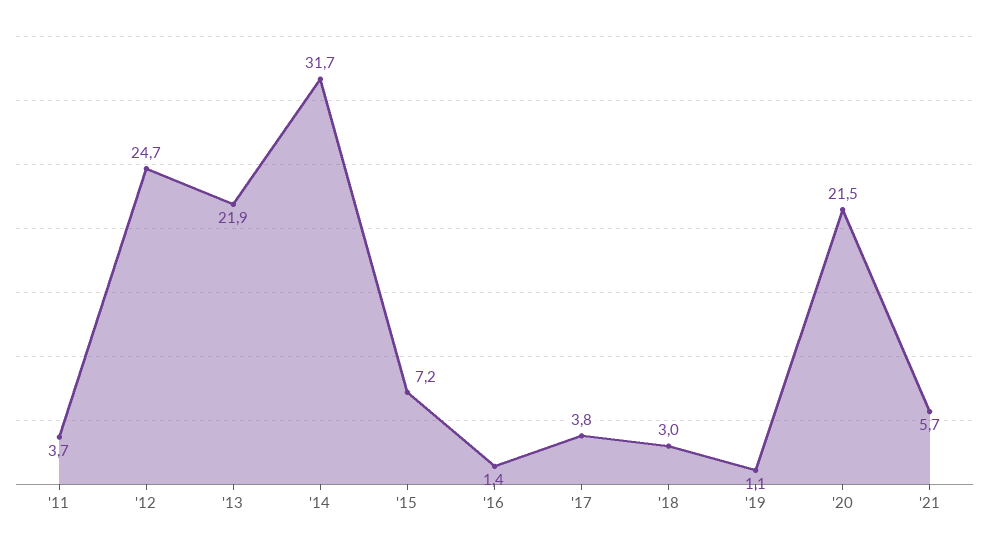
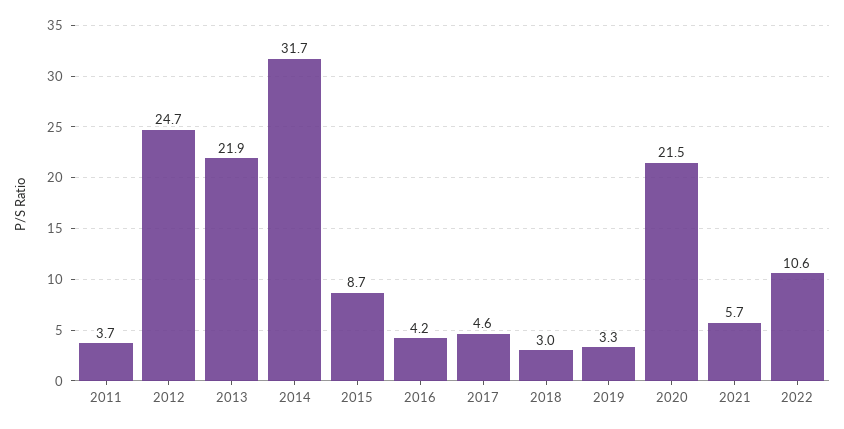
'15: 7.2 -> 8.7
'16: 1.4 -> 4.2
'17: 3.8 -> 4.6
'19: 1.1 -> 3.3
2022: none -> 10.6

